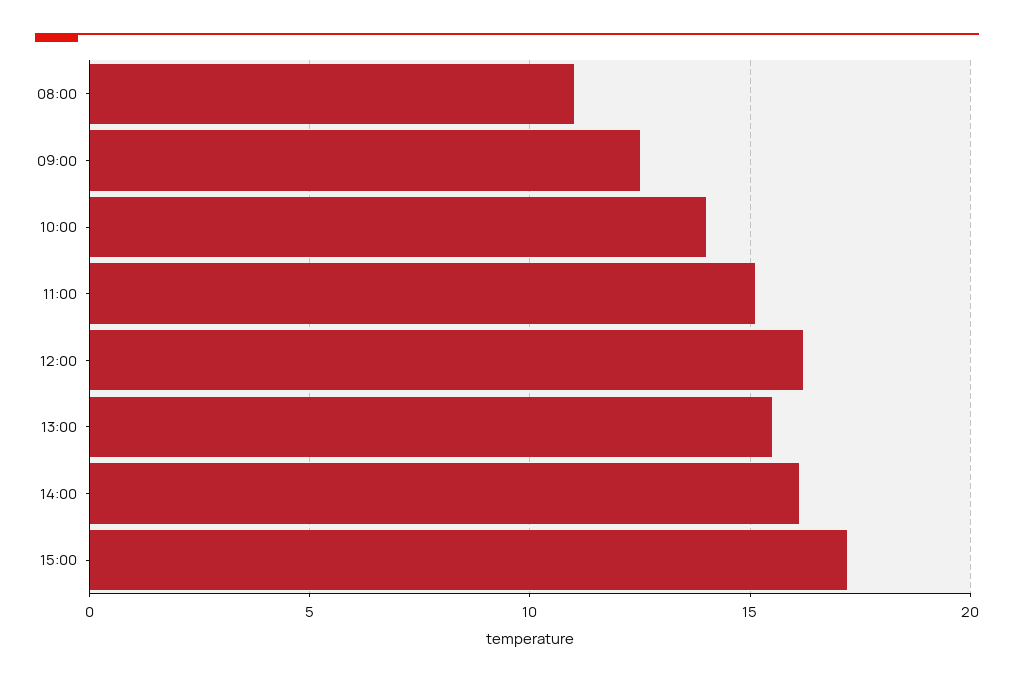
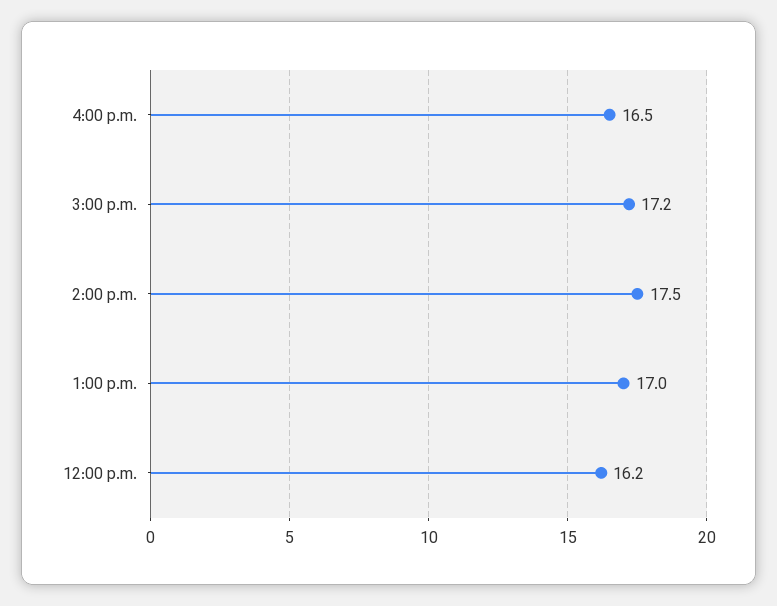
08:00: 11 -> none
09:00: 12.5 -> none
10:00: 14 -> none
11:00: 15 -> none
13:00: 15.5 -> 17
14:00: 16 -> 17.5
4:00 p.m.: none -> 16.5

